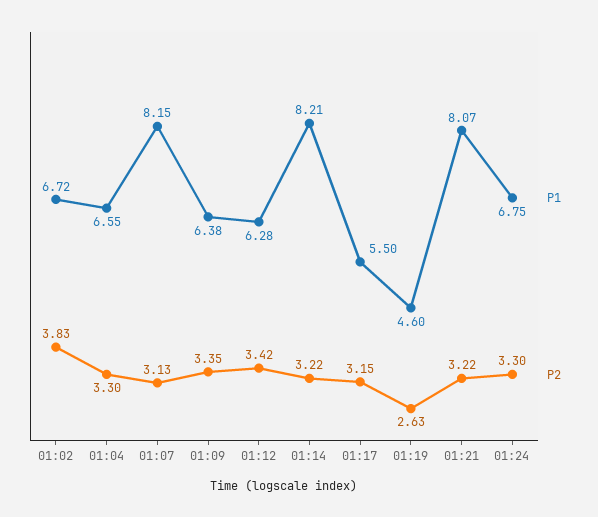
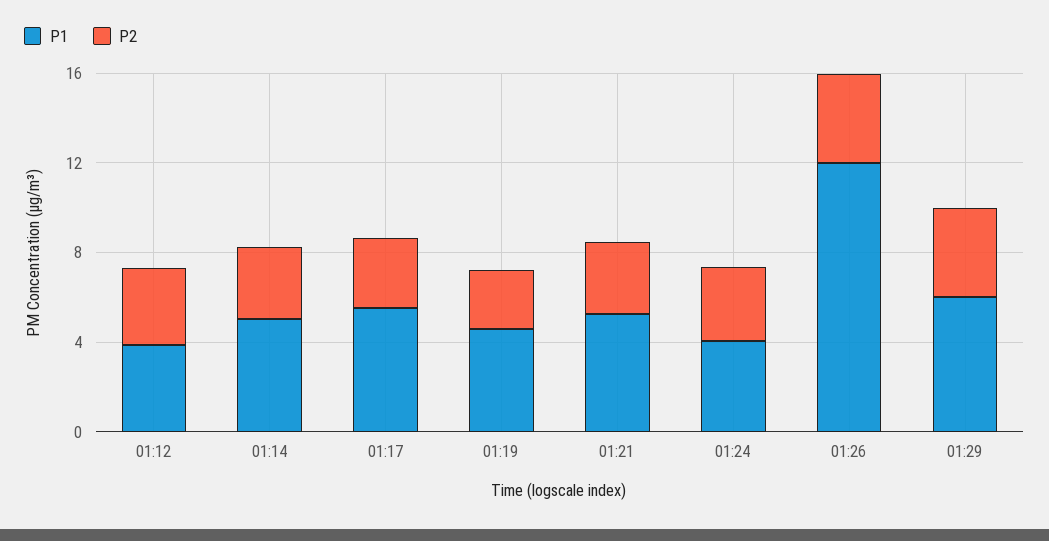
P1, 01:02: 6.72 -> none
P2, 01:02: 3.83 -> none
P1, 01:04: 6.55 -> none
P2, 01:04: 3.3 -> none
P1, 01:07: 8.15 -> none
P2, 01:07: 3.13 -> none
P1, 01:09: 6.38 -> none
P2, 01:09: 3.35 -> none
P1, 01:12: 6.28 -> 4
P1, 01:14: 8.21 -> 5
P1, 01:21: 8.07 -> 5
P1, 01:24: 6.75 -> 4
P1, 01:26: none -> 12
P2, 01:26: none -> 4
P1, 01:29: none -> 6
P2, 01:29: none -> 4

